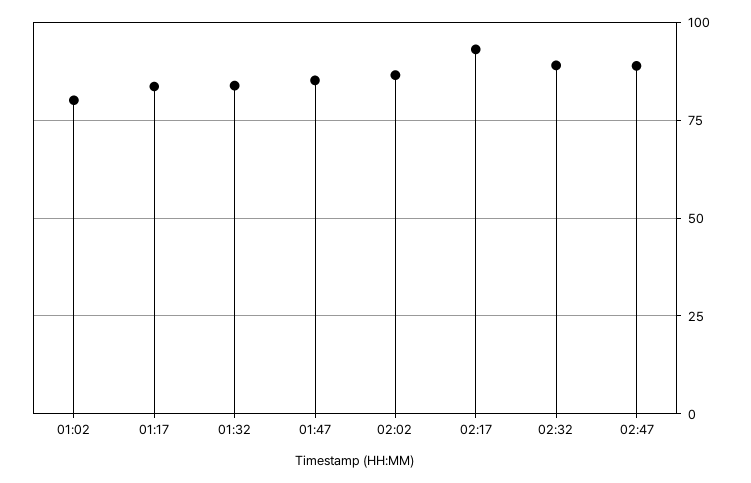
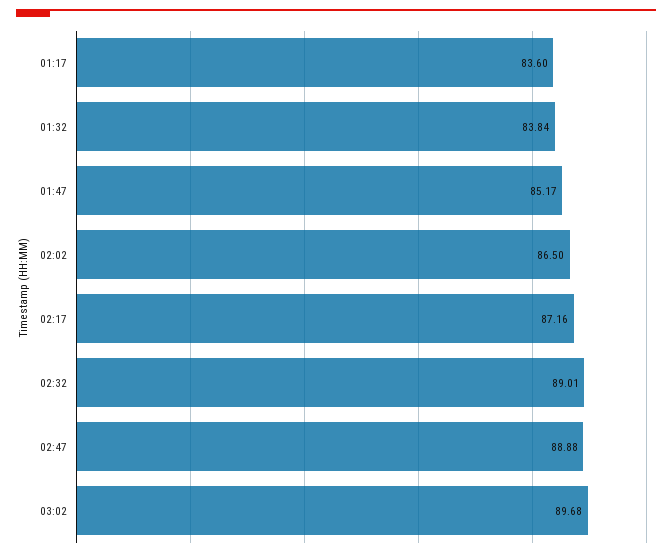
01:02: 80 -> none
02:17: 92.5 -> 87.16
03:02: none -> 89.68

